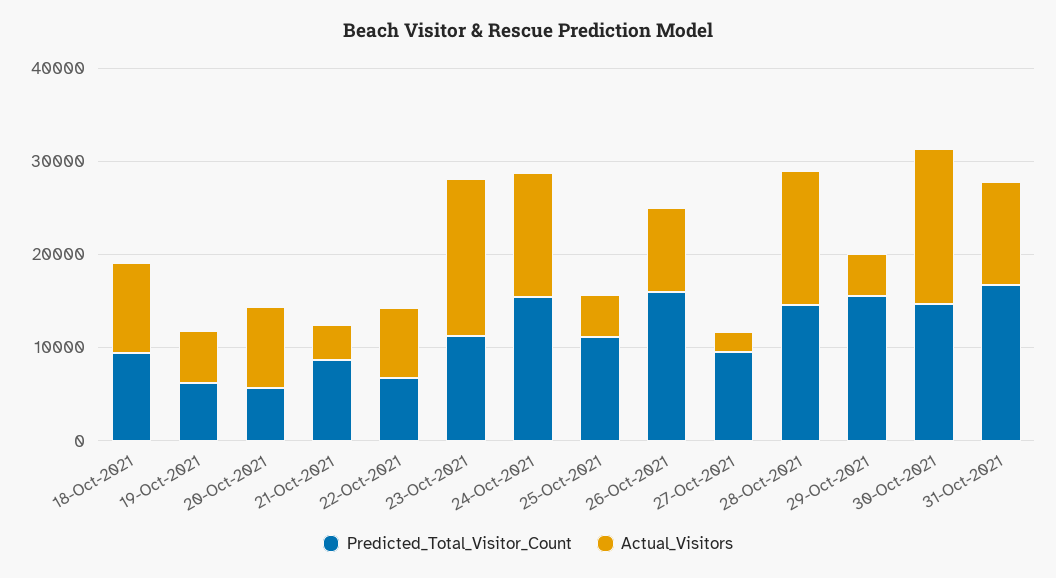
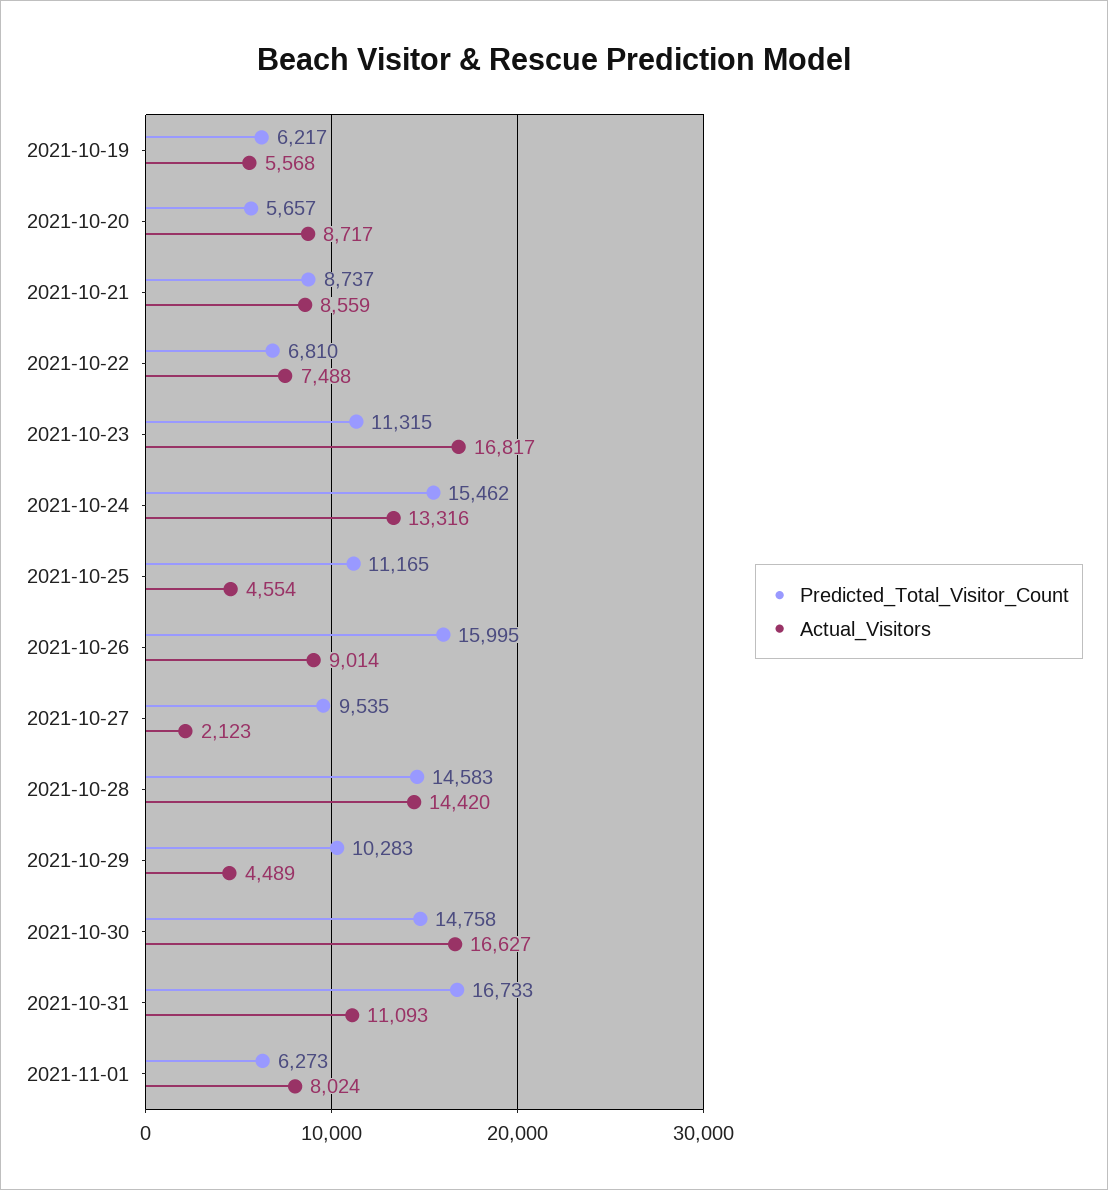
Predicted_Total_Visitor_Count, 18-Oct-2021: 10000 -> none
Actual_Visitors, 18-Oct-2021: 10000 -> none
Actual_Visitors, 21-Oct-2021: 4000 -> 8559
Predicted_Total_Visitor_Count, 29-Oct-2021: 16000 -> 10283
Predicted_Total_Visitor_Count, 2021-11-01: none -> 6273
Actual_Visitors, 2021-11-01: none -> 8024

